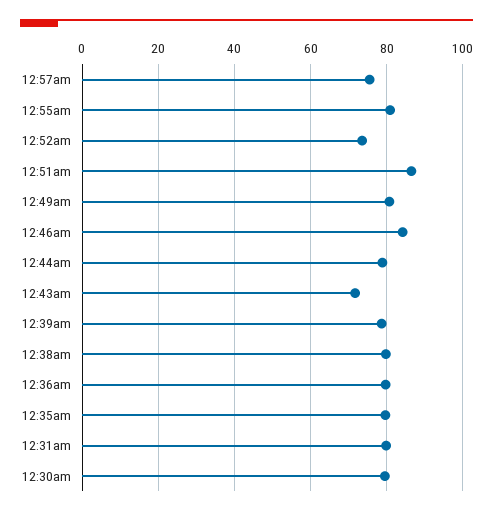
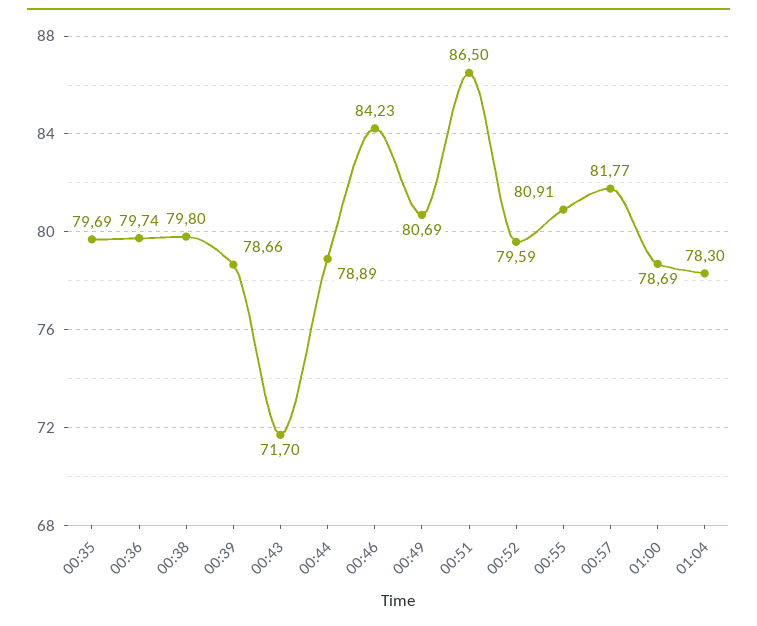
12:57am: 76 -> 81.77
12:52am: 74 -> 79.59
12:31am: 80 -> none
12:30am: 80 -> none
01:00: none -> 78.69
01:04: none -> 78.3

